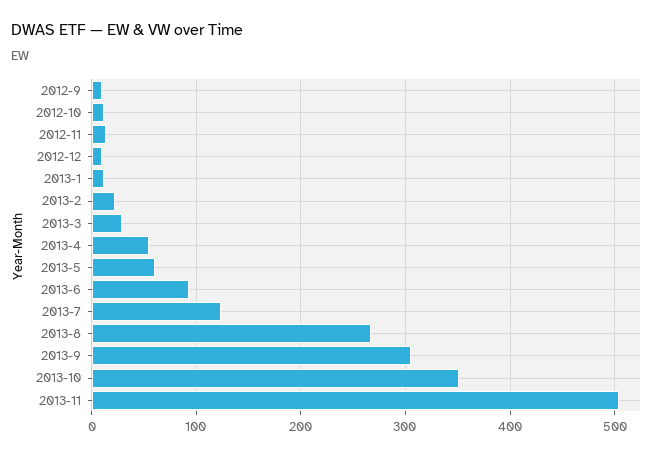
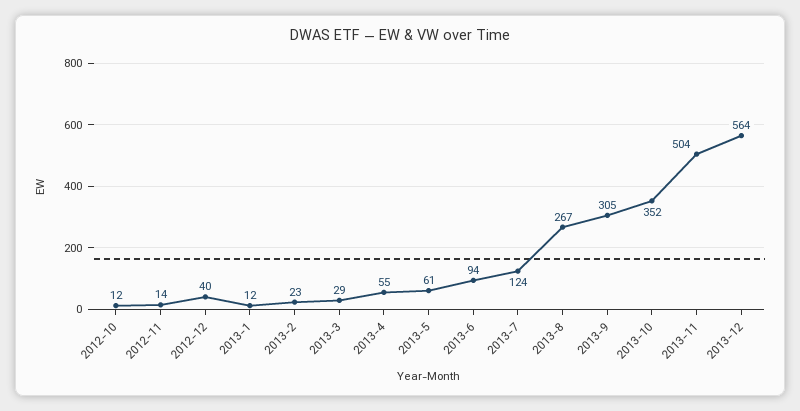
2012-9: 10 -> none
2012-12: 10 -> 40
2013-12: none -> 564

